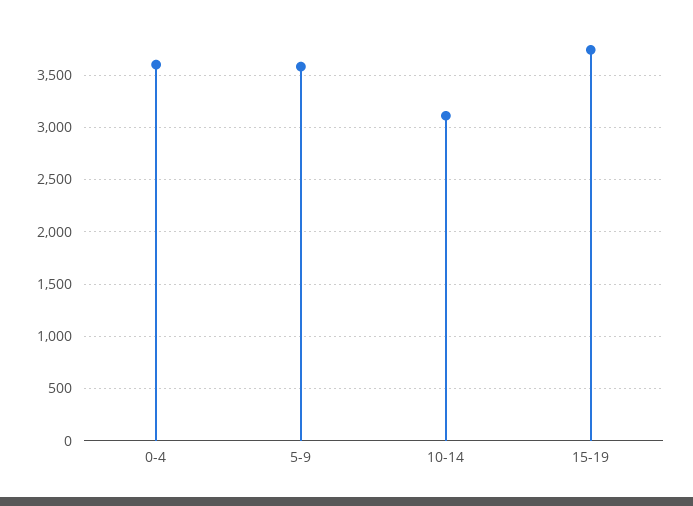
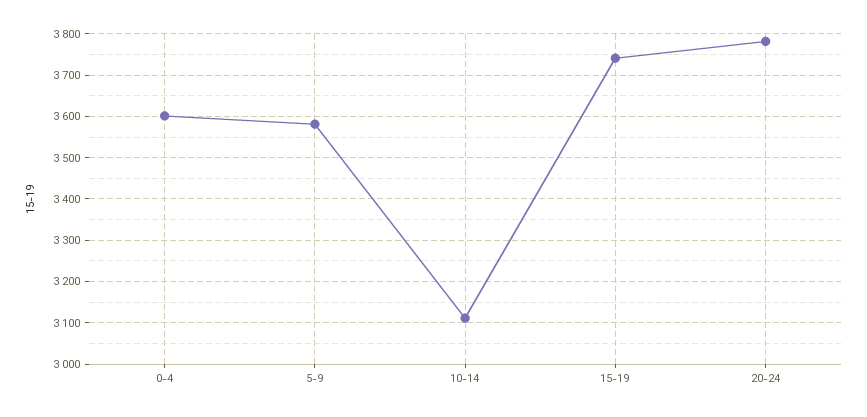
20-24: none -> 3780

